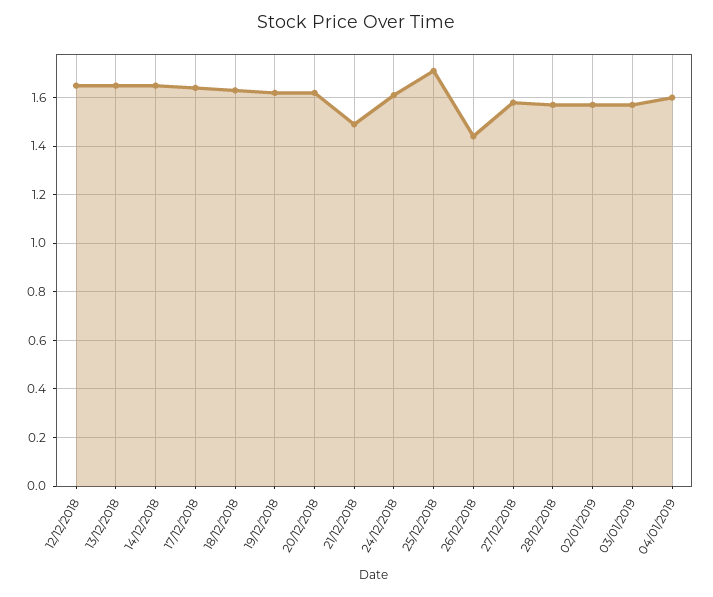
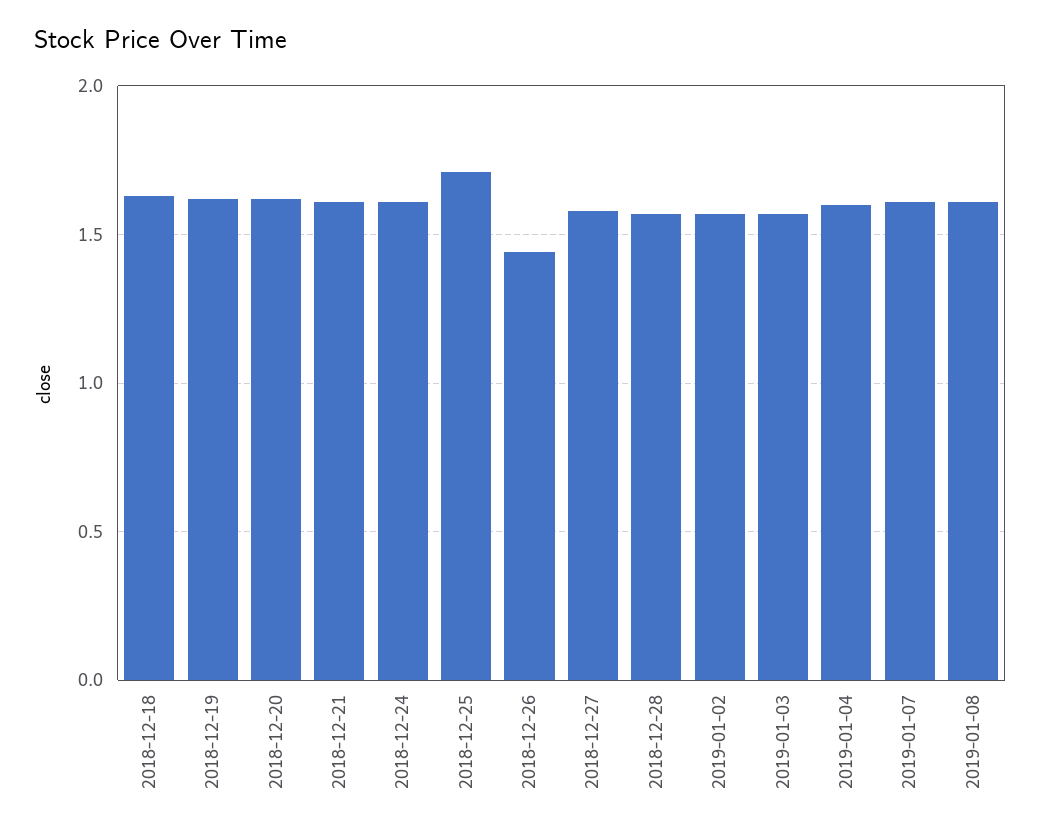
12/12/2018: 1.65 -> none
13/12/2018: 1.65 -> none
14/12/2018: 1.65 -> none
17/12/2018: 1.65 -> none
21/12/2018: 1.5 -> 1.6
2019-01-07: none -> 1.6
2019-01-08: none -> 1.6

